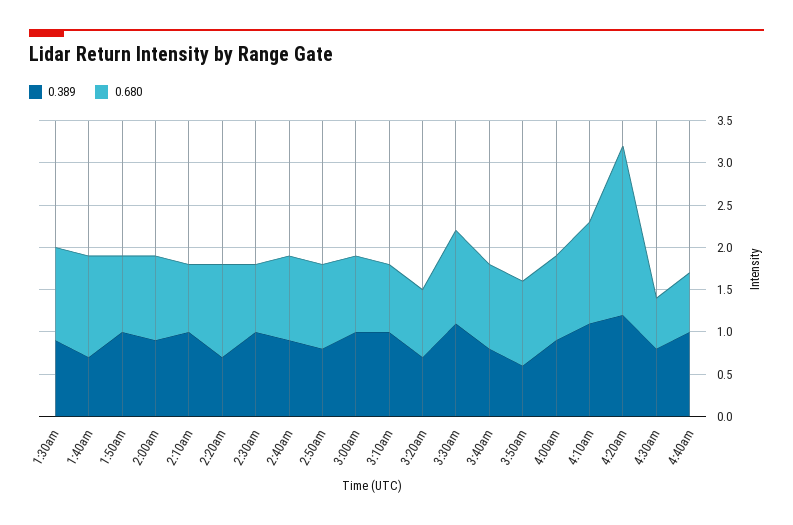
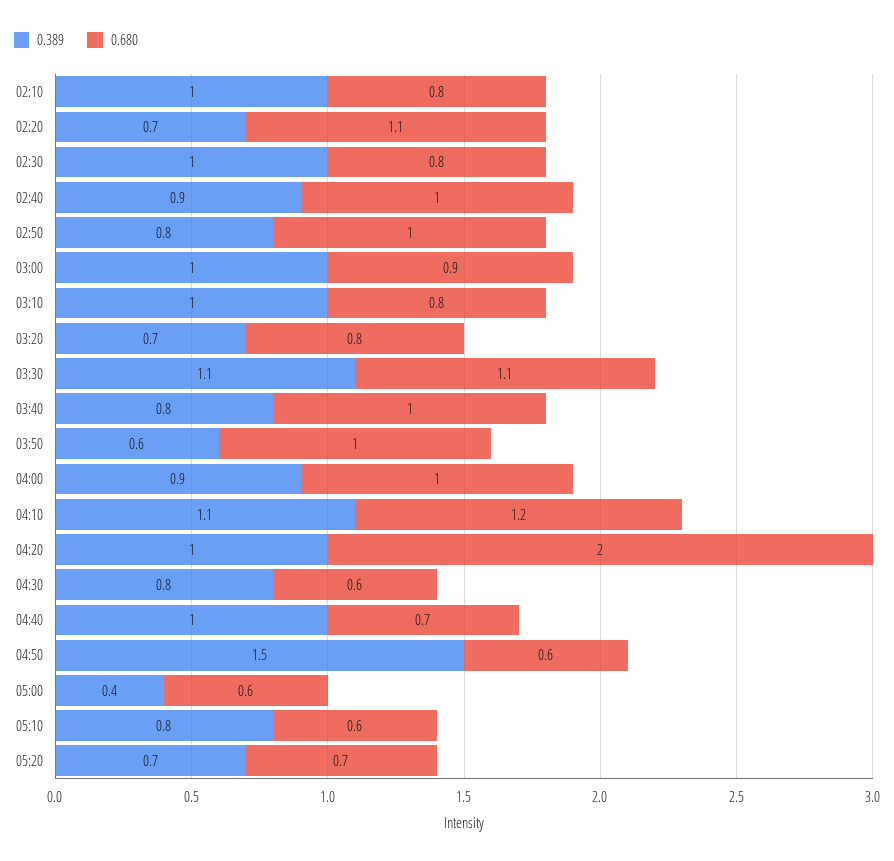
0.389, 1:30am: 0.9 -> none
0.680, 1:30am: 1.1 -> none
0.389, 1:40am: 0.7 -> none
0.680, 1:40am: 1.2 -> none
0.389, 1:50am: 1 -> none
0.680, 1:50am: 0.9 -> none
0.389, 2:00am: 0.9 -> none
0.680, 2:00am: 1 -> none
0.389, 4:20am: 1.2 -> 1
0.389, 04:50: none -> 1.5
0.680, 04:50: none -> 0.6
0.389, 05:00: none -> 0.4
0.680, 05:00: none -> 0.6
0.389, 05:10: none -> 0.8
0.680, 05:10: none -> 0.6
0.389, 05:20: none -> 0.7
0.680, 05:20: none -> 0.7

